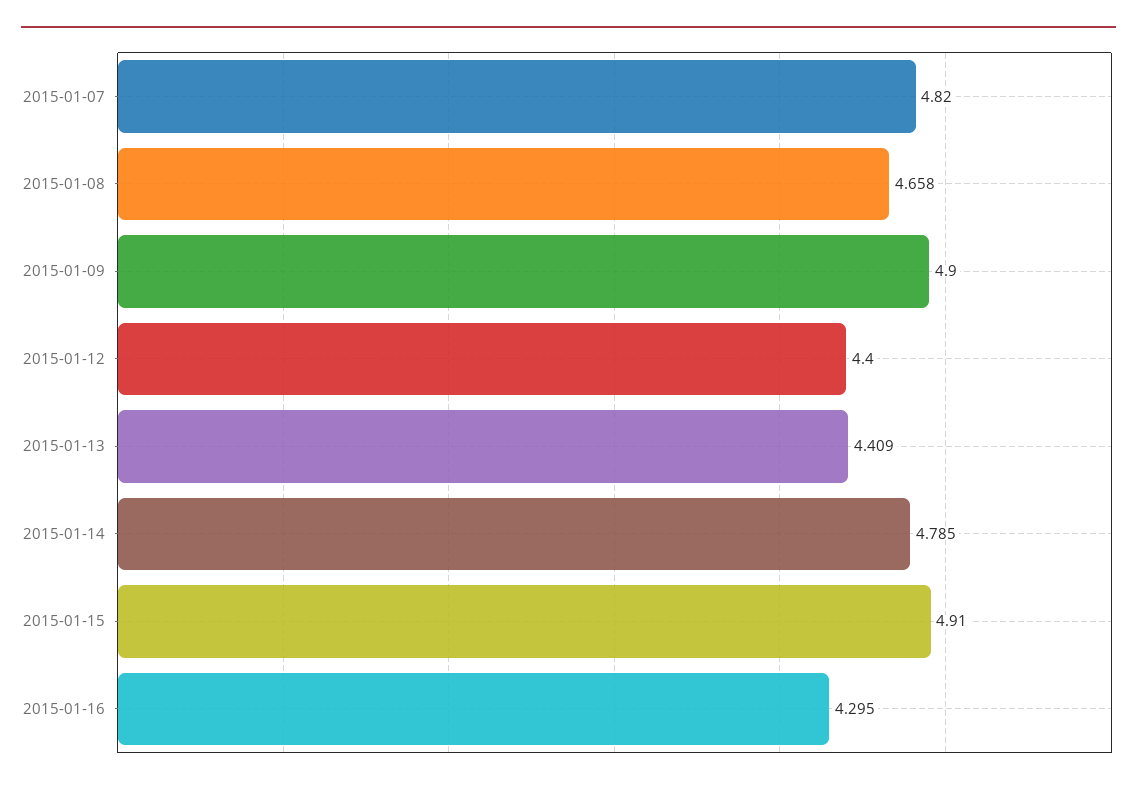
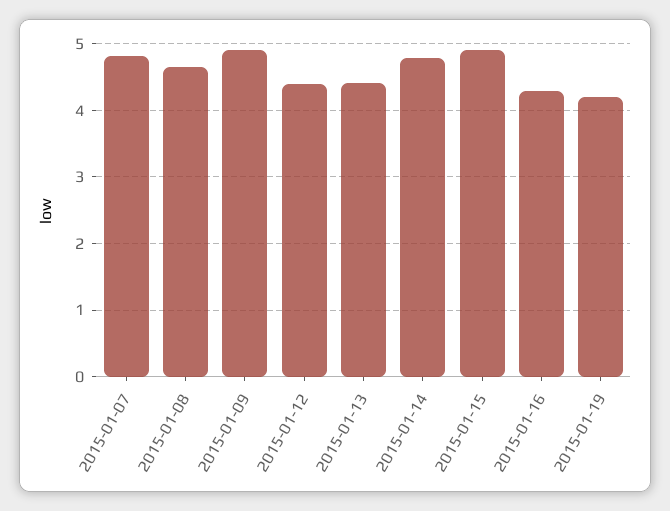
2015-01-19: none -> 4.2

